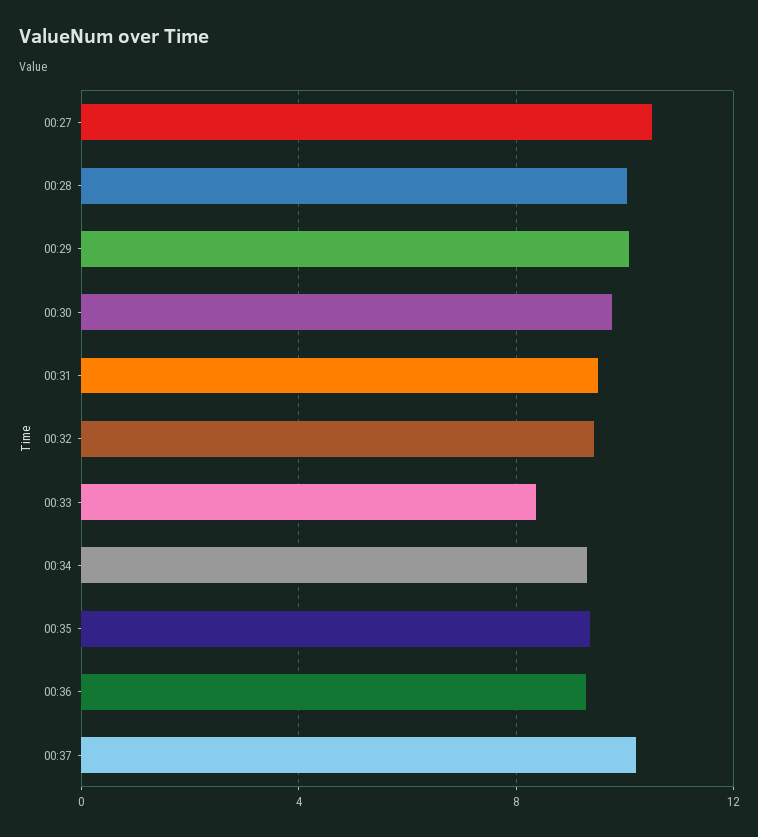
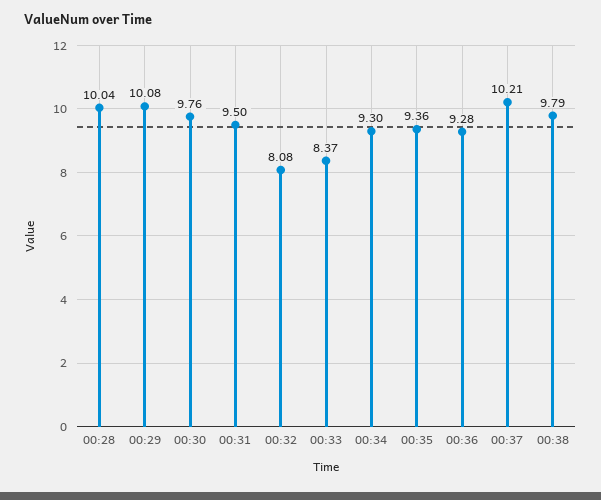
00:27: 10.5 -> none
00:32: 9.5 -> 8.08
00:38: none -> 9.79

